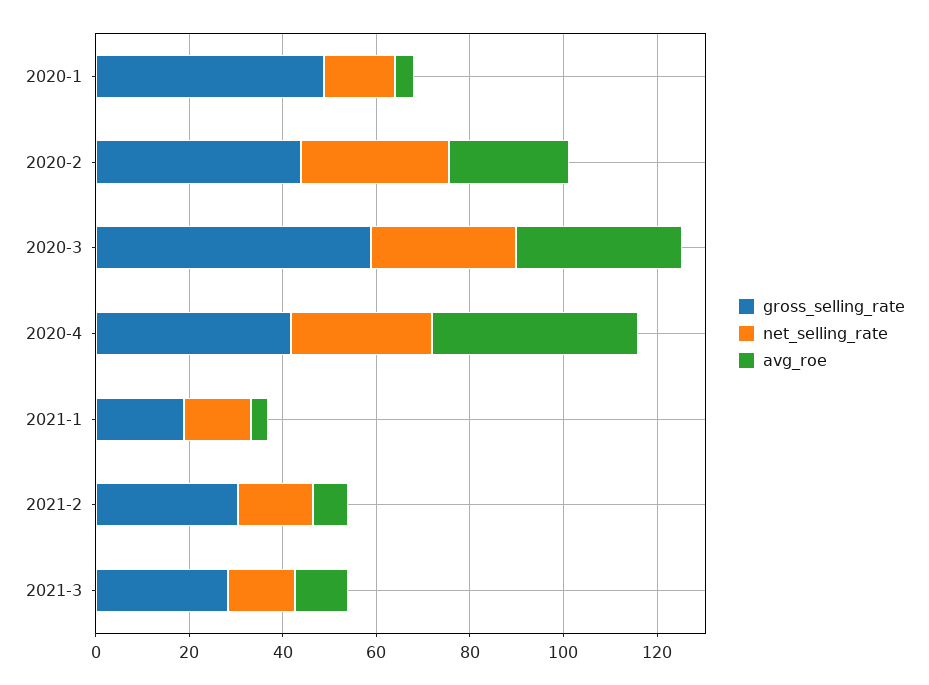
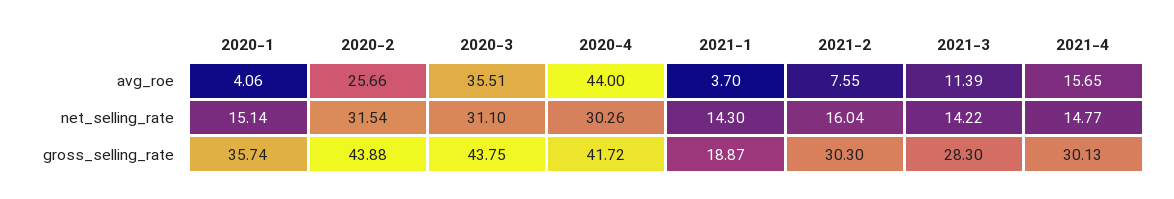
gross_selling_rate, 2020-1: 50 -> 35.74
gross_selling_rate, 2020-3: 60 -> 43.75
avg_roe, 2021-4: none -> 15.65
net_selling_rate, 2021-4: none -> 14.77
gross_selling_rate, 2021-4: none -> 30.13

